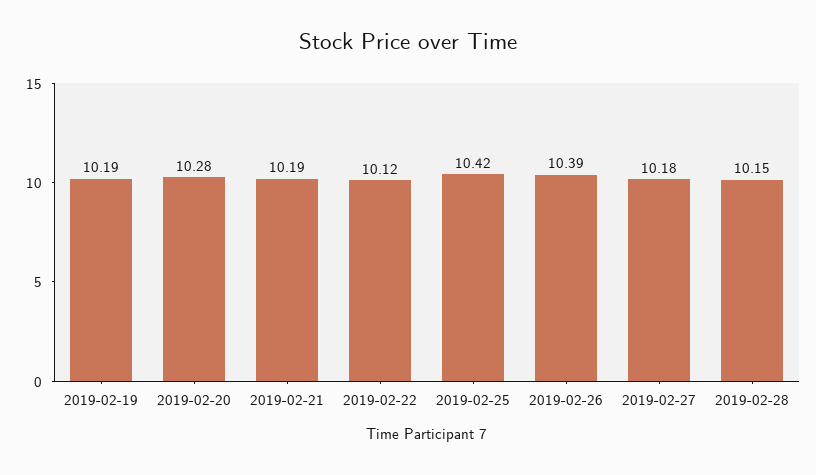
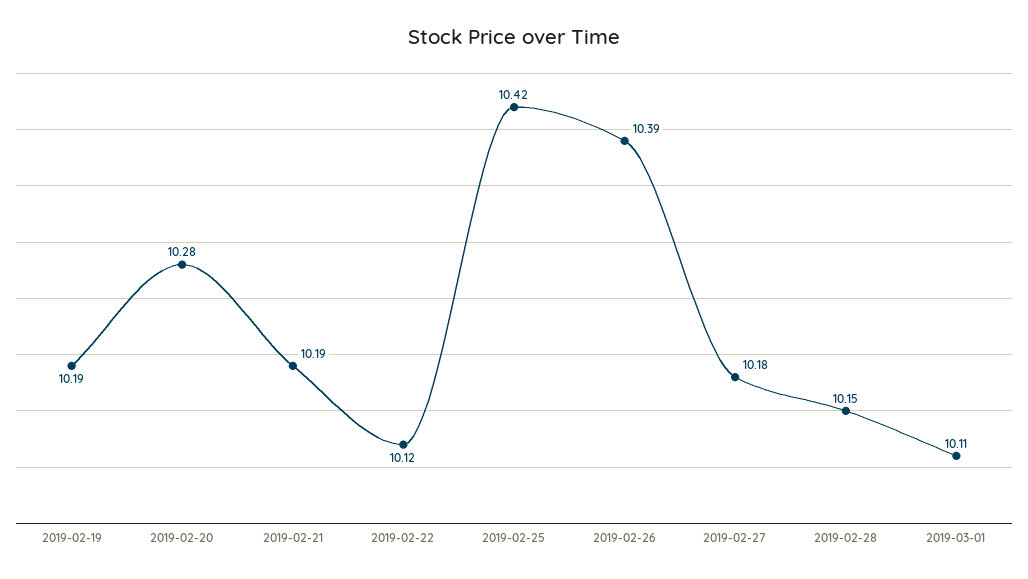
2019-03-01: none -> 10.11

